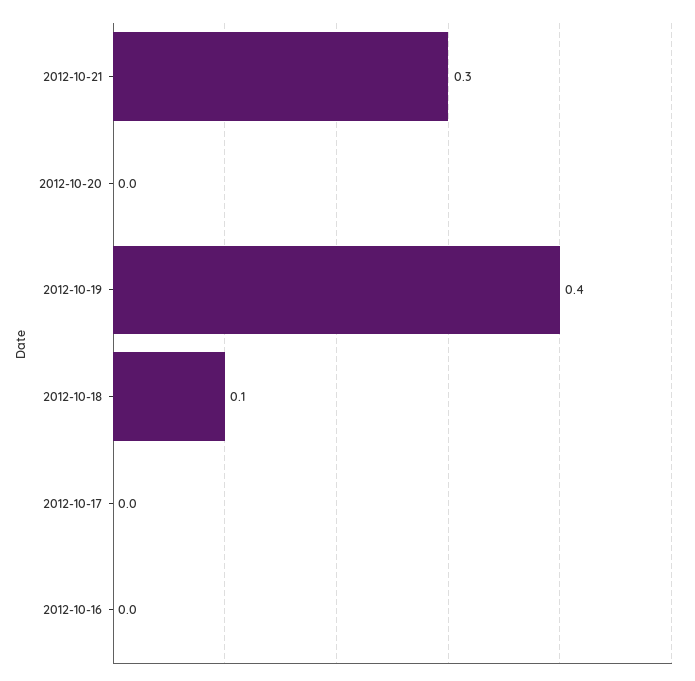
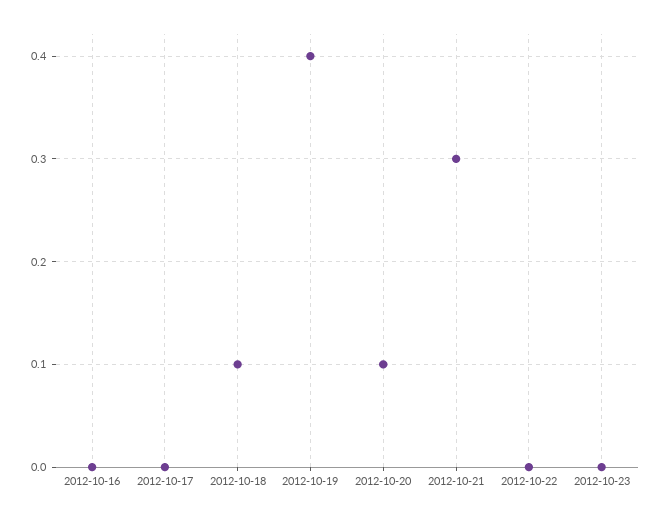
2012-10-20: 0 -> 0.1
2012-10-22: none -> 0
2012-10-23: none -> 0

